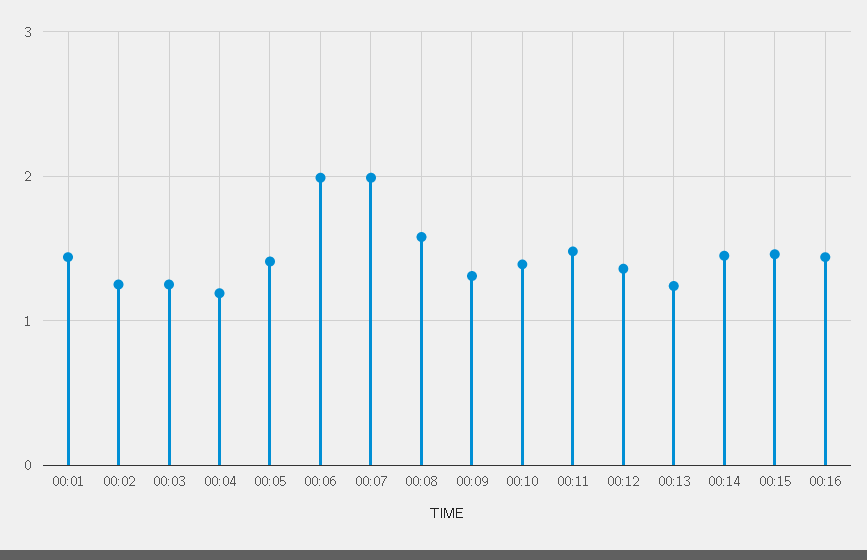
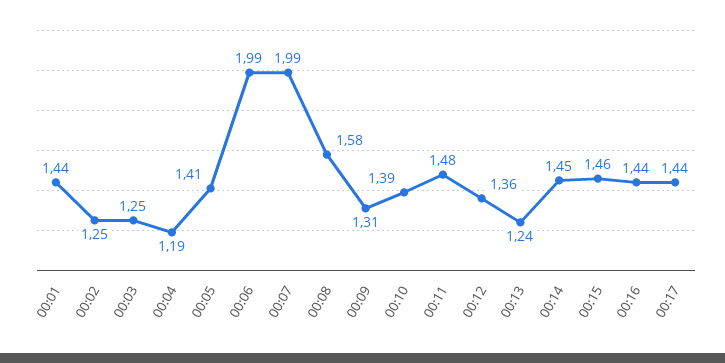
00:17: none -> 1.44

